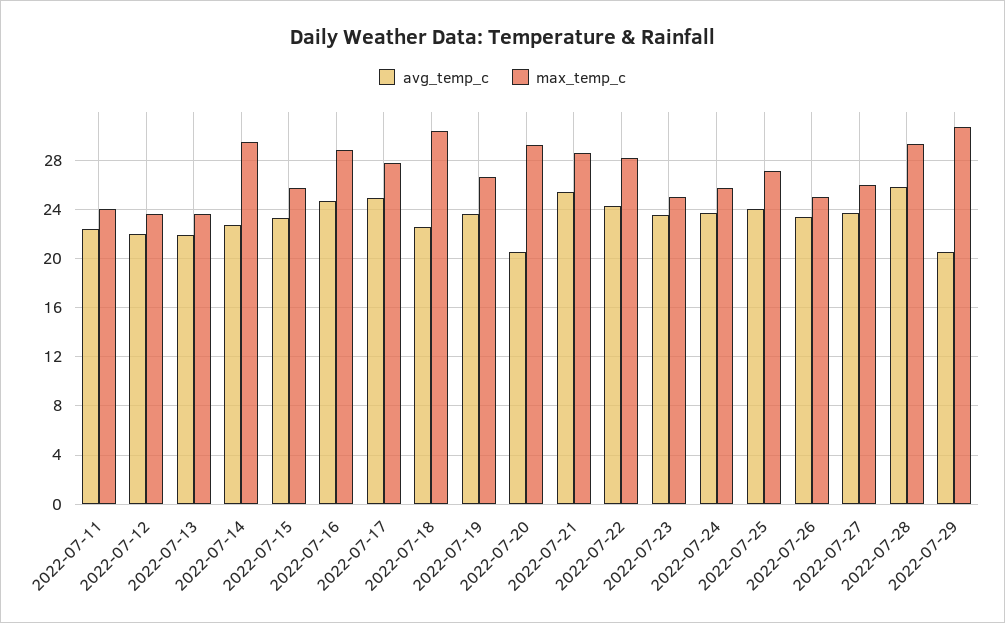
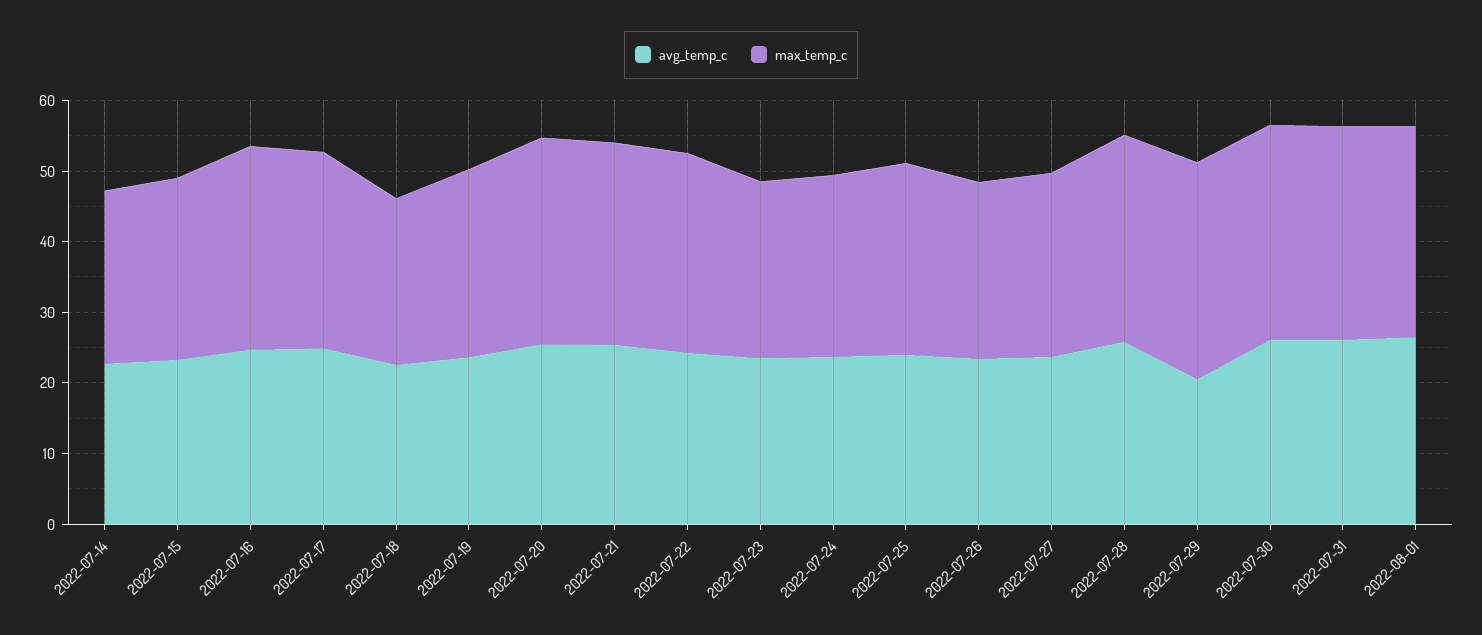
avg_temp_c, 2022-07-11: 22.5 -> none
max_temp_c, 2022-07-11: 24 -> none
avg_temp_c, 2022-07-12: 22 -> none
max_temp_c, 2022-07-12: 23.5 -> none
avg_temp_c, 2022-07-13: 22 -> none
max_temp_c, 2022-07-13: 23.5 -> none
max_temp_c, 2022-07-14: 29.5 -> 24
max_temp_c, 2022-07-18: 30.5 -> 24
avg_temp_c, 2022-07-20: 20.5 -> 26
avg_temp_c, 2022-07-30: none -> 26
max_temp_c, 2022-07-30: none -> 30
avg_temp_c, 2022-07-31: none -> 26
max_temp_c, 2022-07-31: none -> 30
avg_temp_c, 2022-08-01: none -> 26
max_temp_c, 2022-08-01: none -> 30

